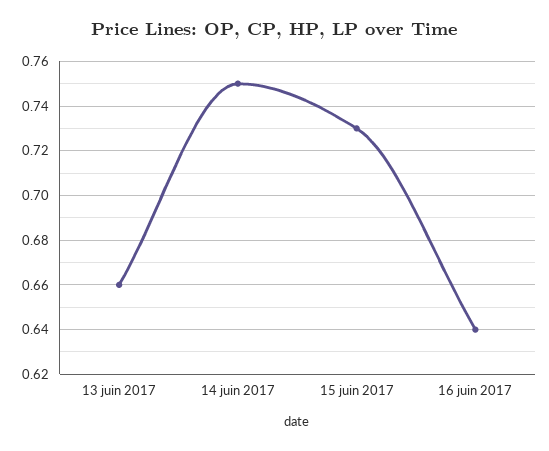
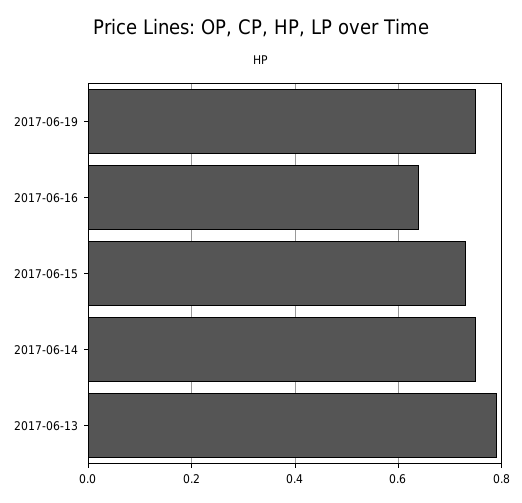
13 juin 2017: 0.66 -> 0.8
2017-06-19: none -> 0.75

